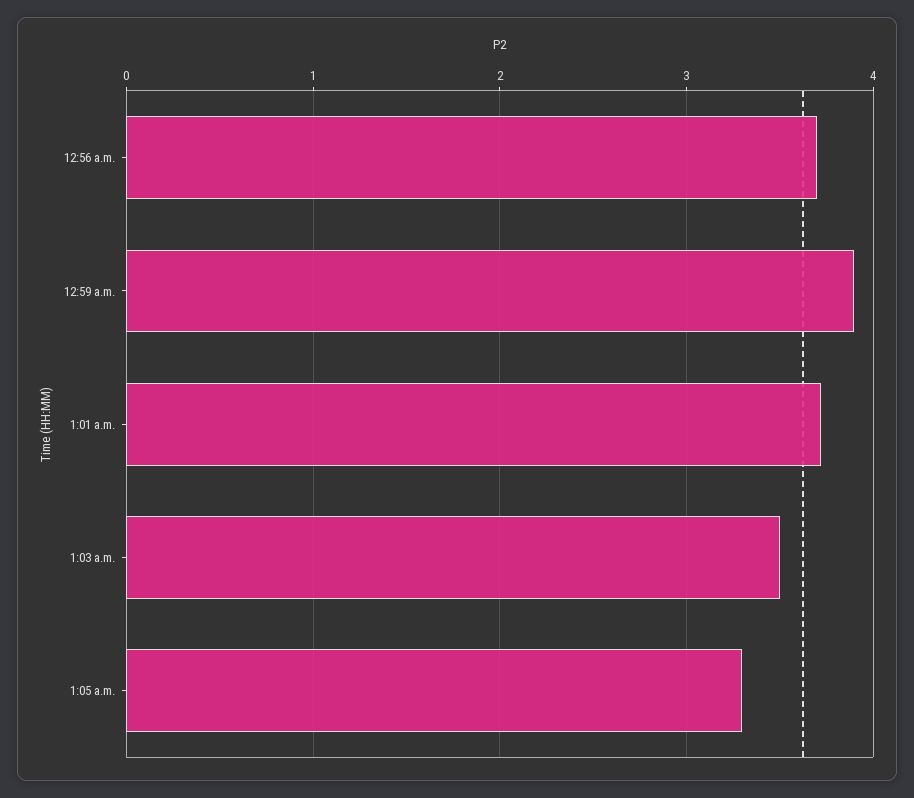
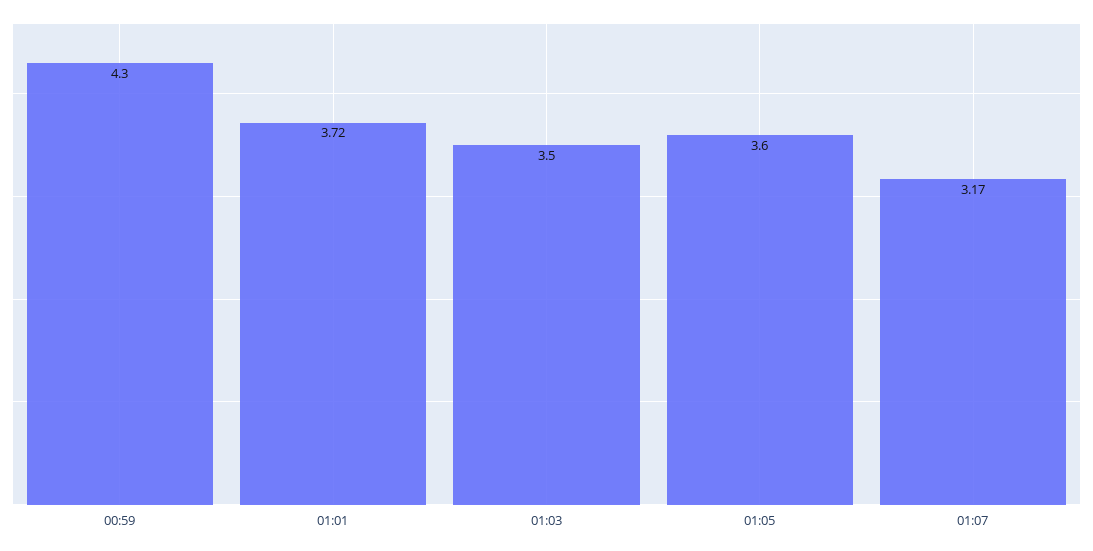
12:56 a.m.: 3.7 -> none
12:59 a.m.: 3.9 -> 4.3
1:05 a.m.: 3.3 -> 3.6
01:07: none -> 3.17

